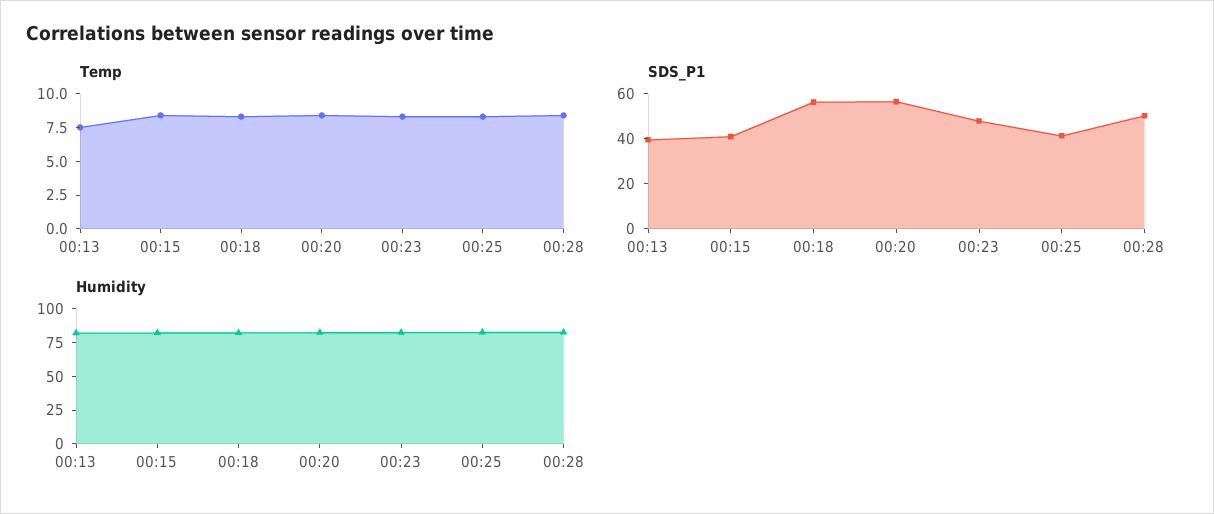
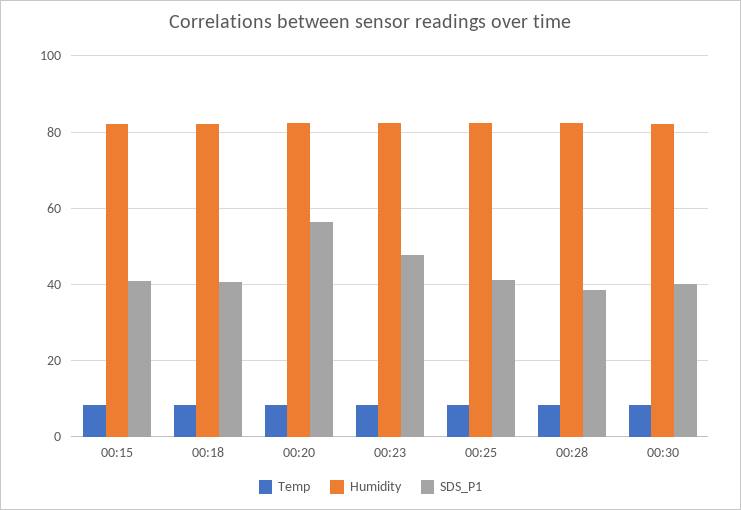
Temp, 00:13: 7.5 -> none
SDS_P1, 00:13: 40 -> none
SDS_P1, 00:18: 55 -> 40
SDS_P1, 00:28: 50 -> 38
Humidity, 00:13: 75 -> none
Temp, 00:30: none -> 8
Humidity, 00:30: none -> 82
SDS_P1, 00:30: none -> 40

